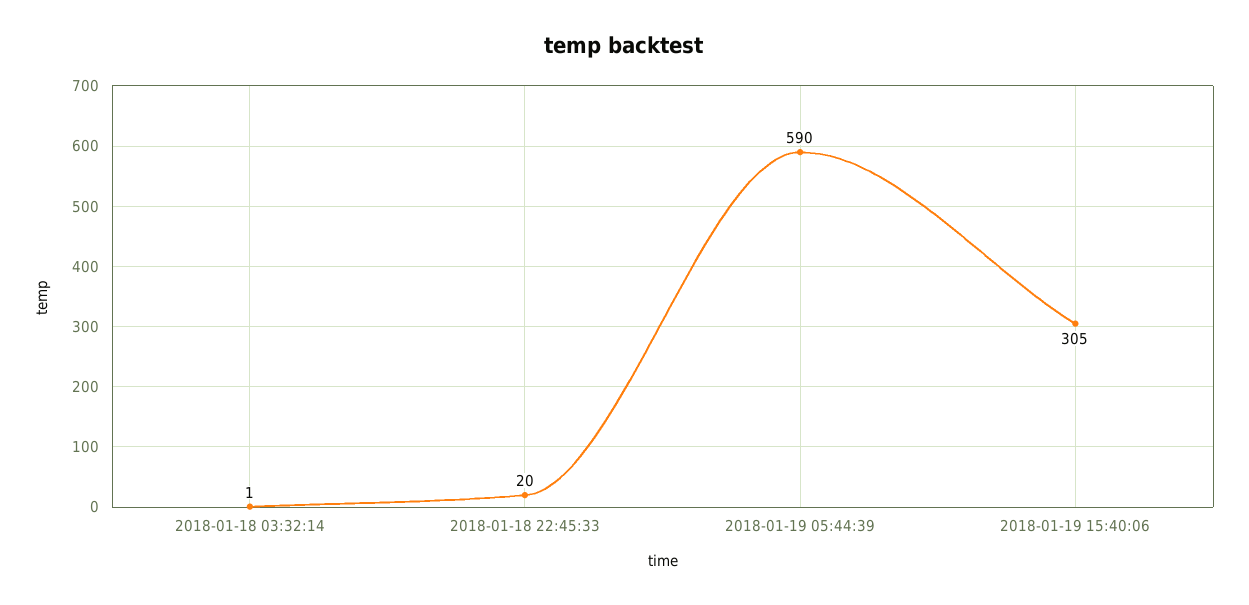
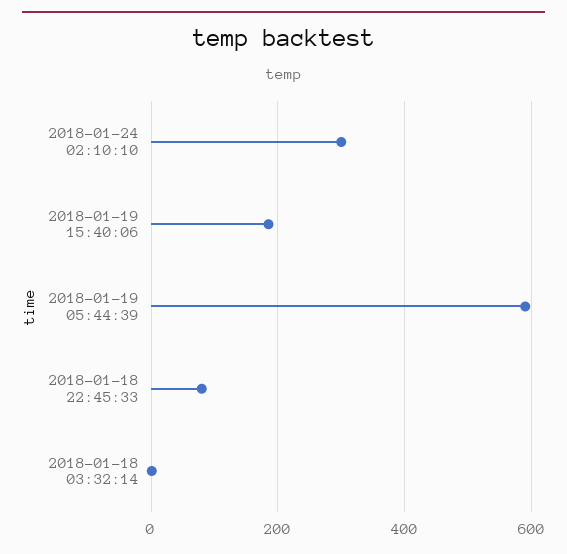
2018-01-18 22:45:33: 20 -> 80
2018-01-19 15:40:06: 305 -> 180
2018-01-24 02:10:10: none -> 300

